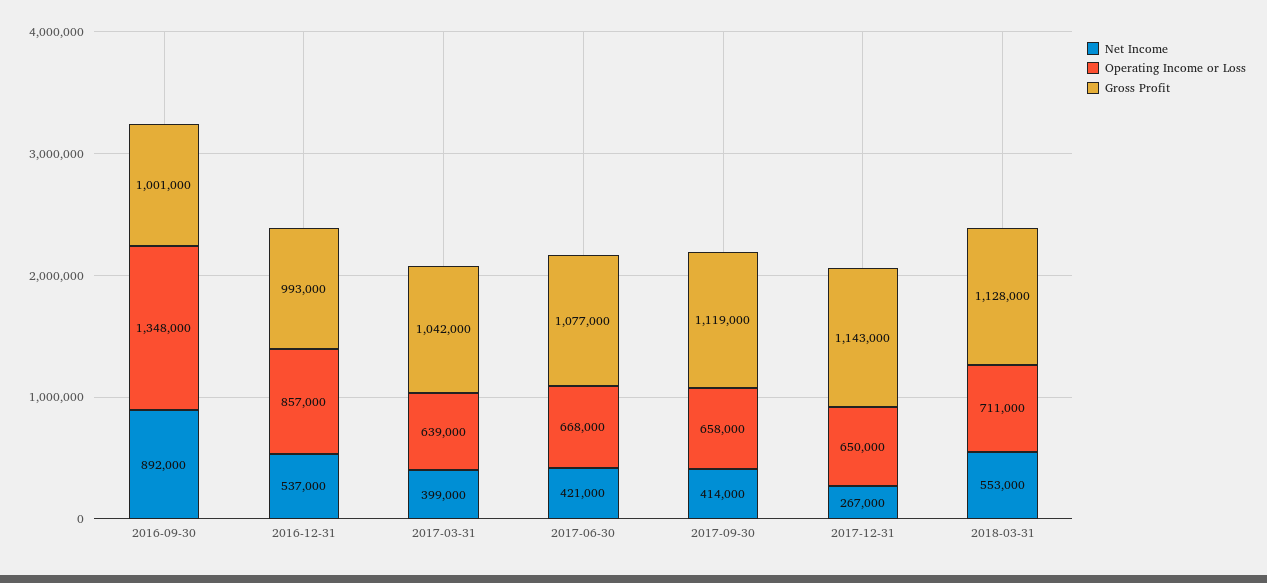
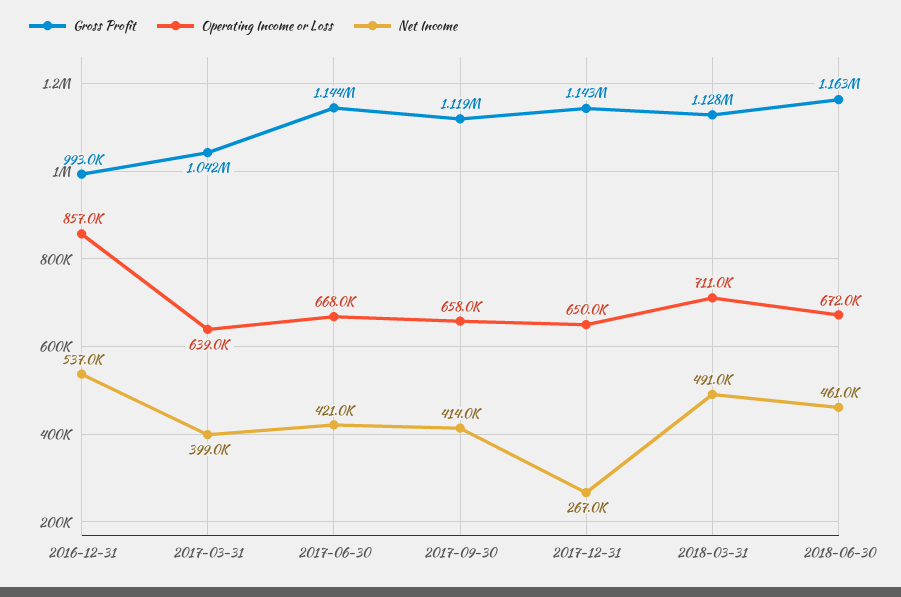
Net Income, 2016-09-30: 892000 -> none
Operating Income or Loss, 2016-09-30: 1348000 -> none
Gross Profit, 2016-09-30: 1001000 -> none
Gross Profit, 2017-06-30: 1077000 -> 1144000
Net Income, 2018-03-31: 553000 -> 491000
Gross Profit, 2018-06-30: none -> 1163000
Operating Income or Loss, 2018-06-30: none -> 672000
Net Income, 2018-06-30: none -> 461000

